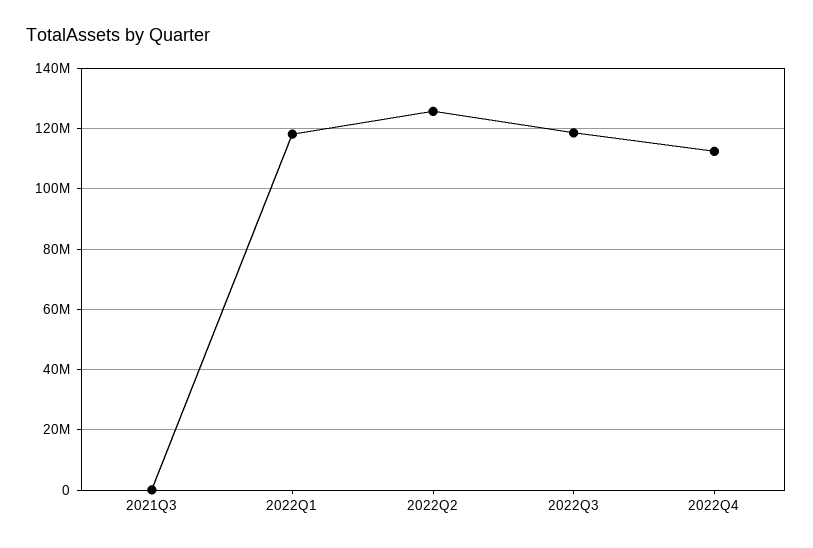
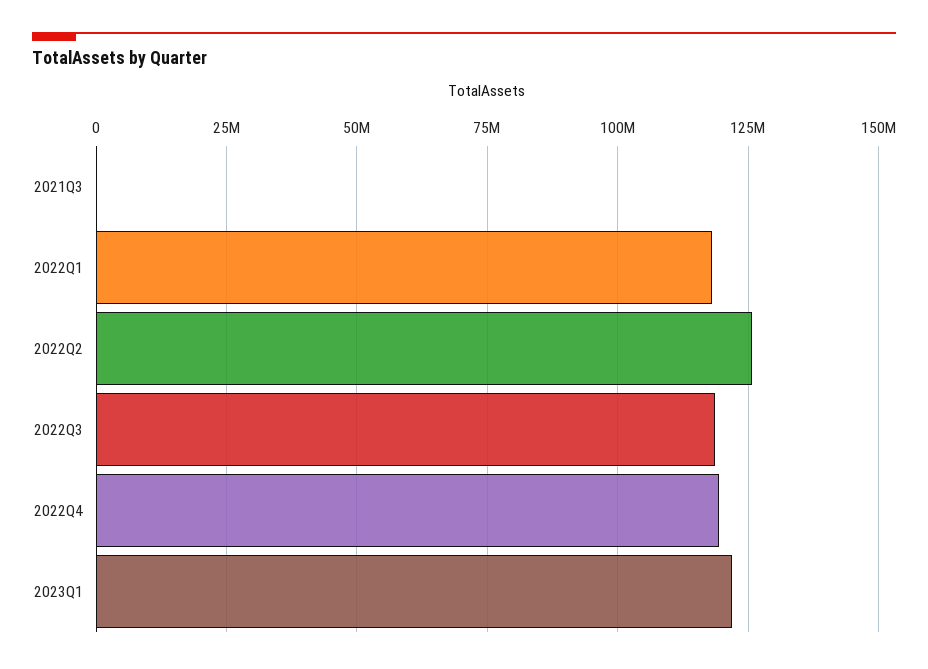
2022Q4: 112000000 -> 120000000
2023Q1: none -> 122500000

